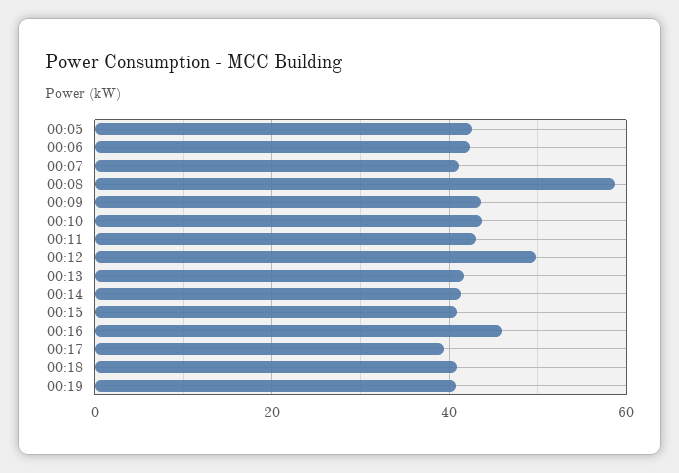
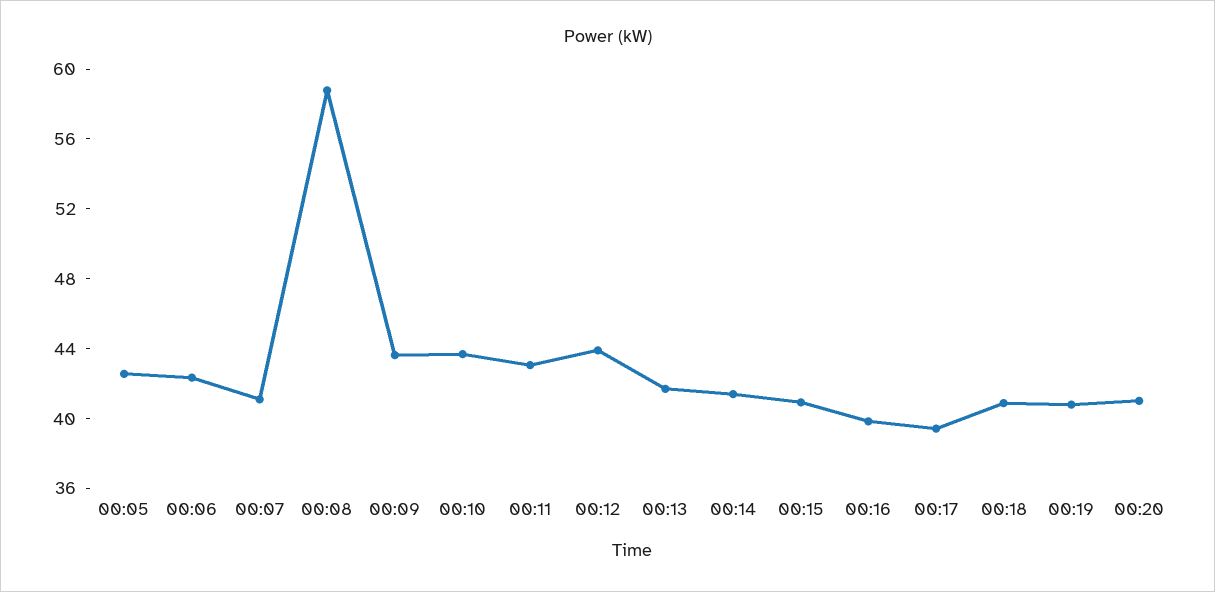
00:12: 50 -> 44
00:16: 46 -> 40
00:20: none -> 41

